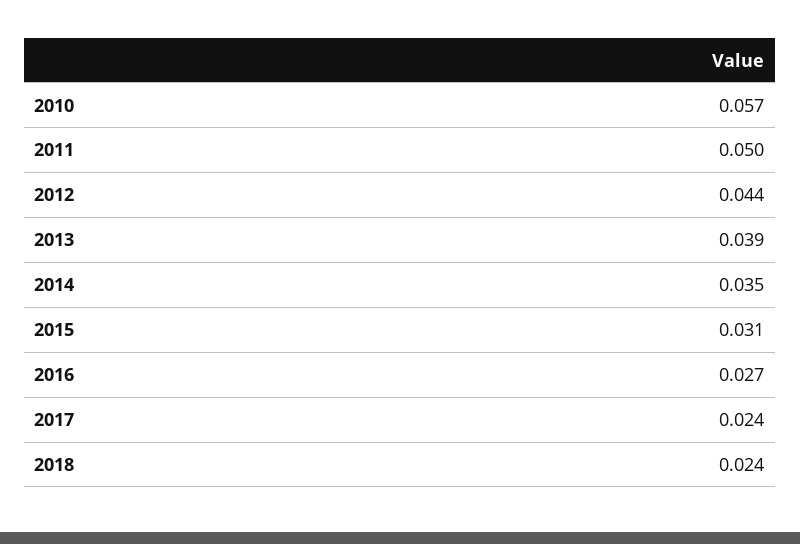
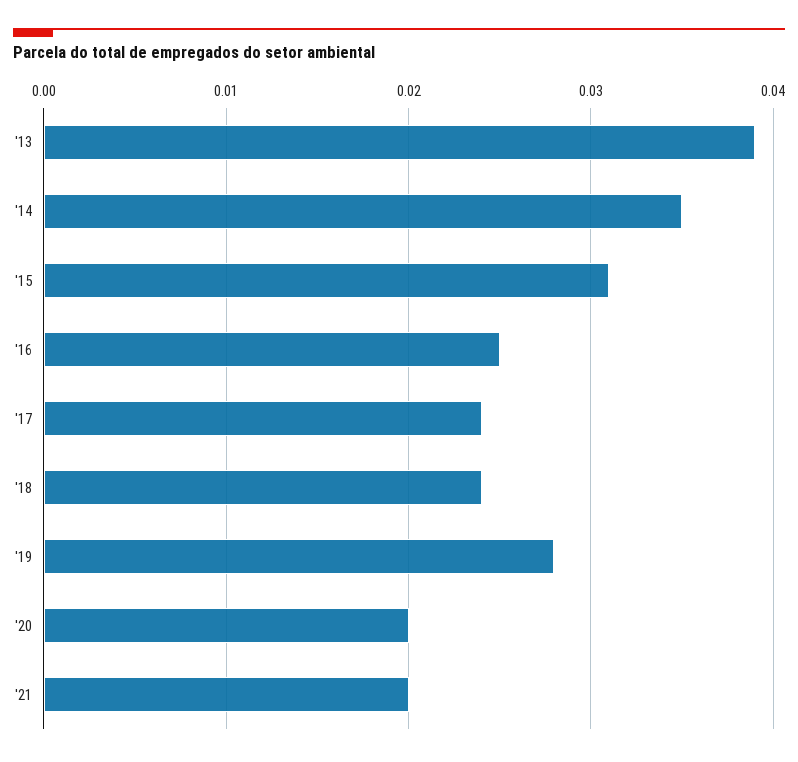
2010: 0.057 -> none
2011: 0.05 -> none
2012: 0.044 -> none
2016: 0.027 -> 0.025
'19: none -> 0.028
'20: none -> 0.02
'21: none -> 0.02

